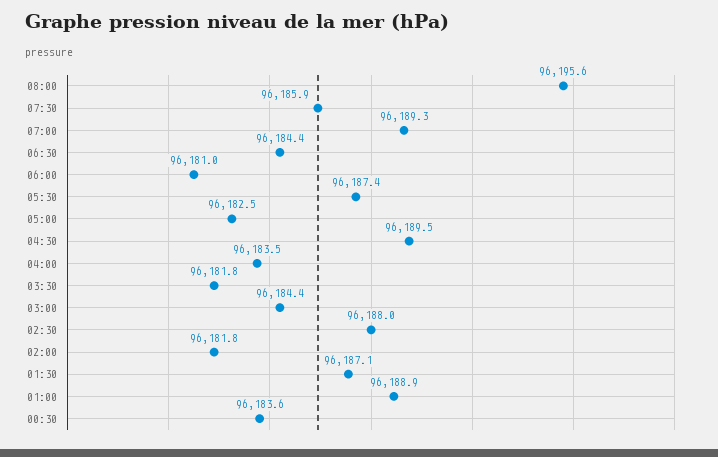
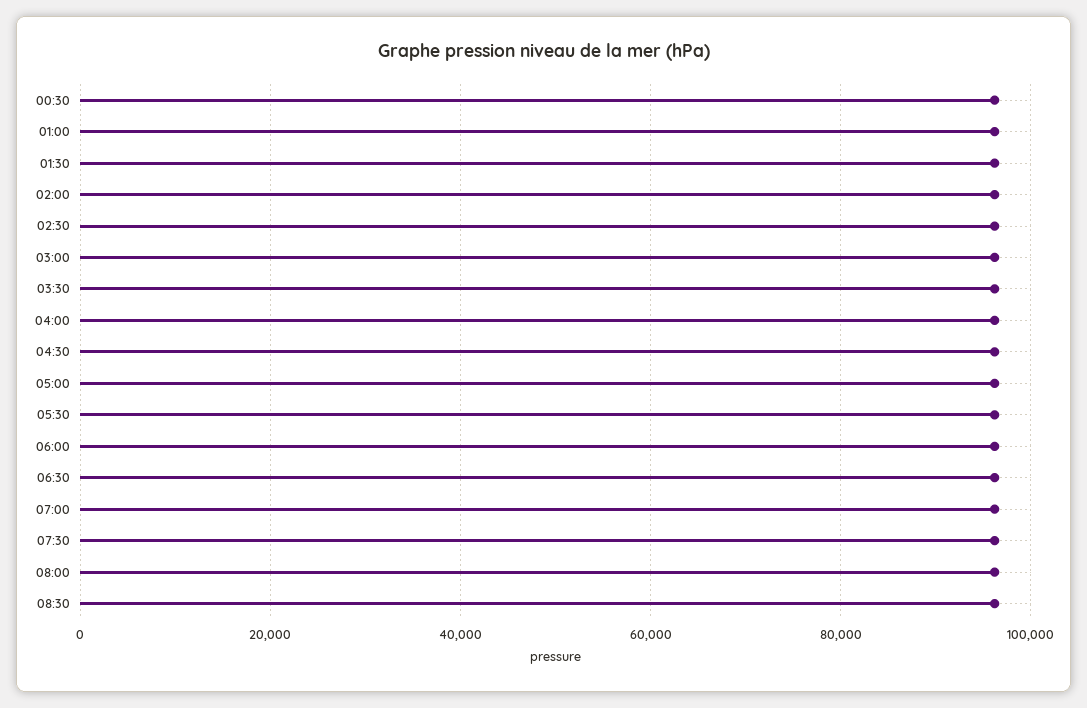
08:30: none -> 96000

